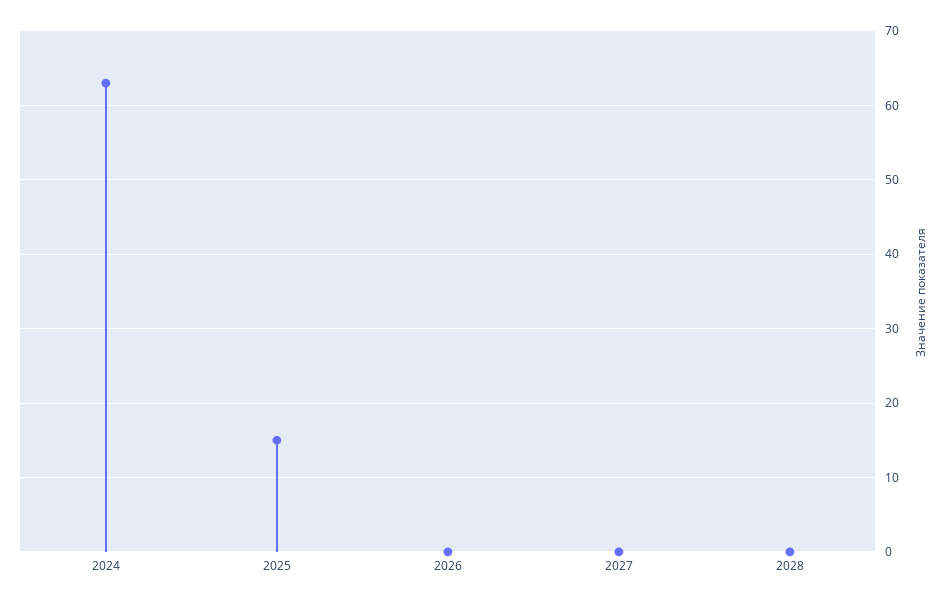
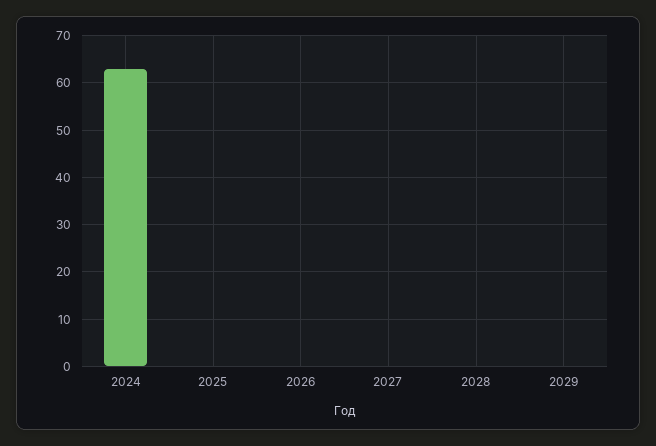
2025: 15 -> 0
2029: none -> 0

